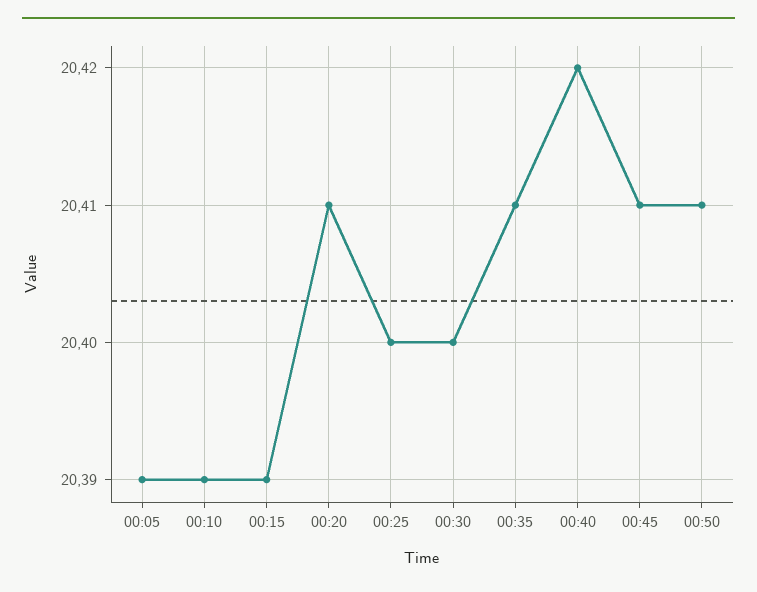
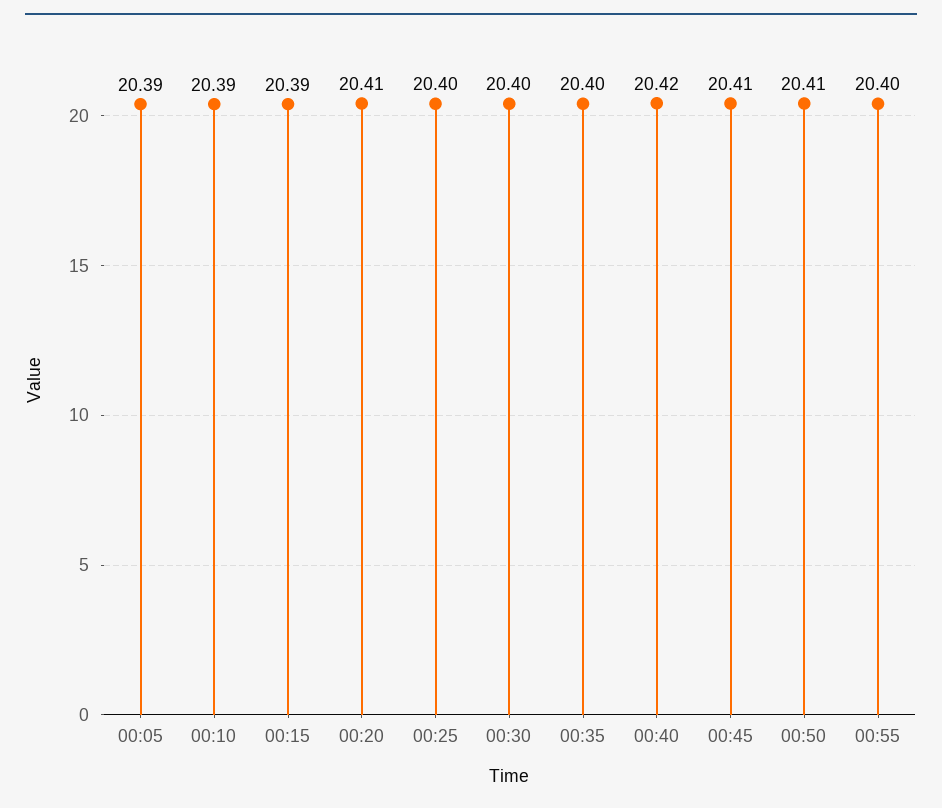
00:35: 20.41 -> 20.4
00:55: none -> 20.4

